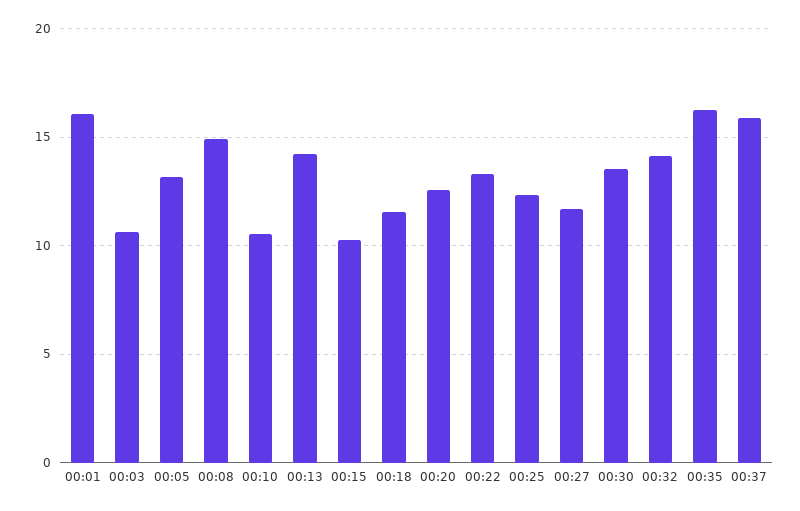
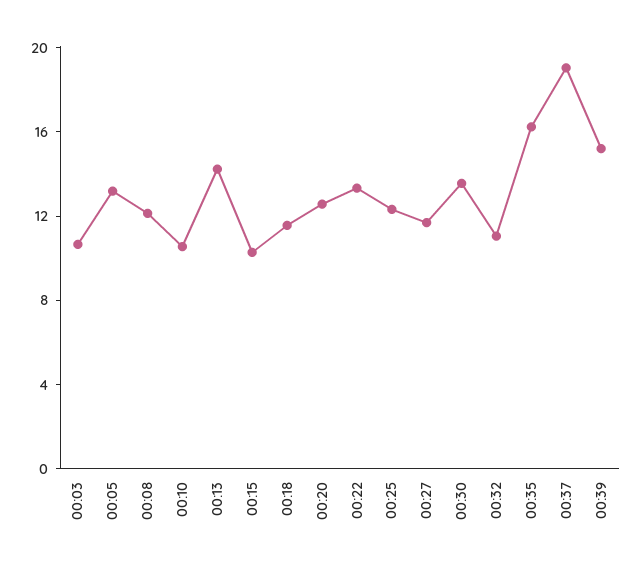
00:01: 16 -> none
00:08: 15 -> 12
00:32: 14 -> 11
00:37: 16 -> 19
00:39: none -> 15

